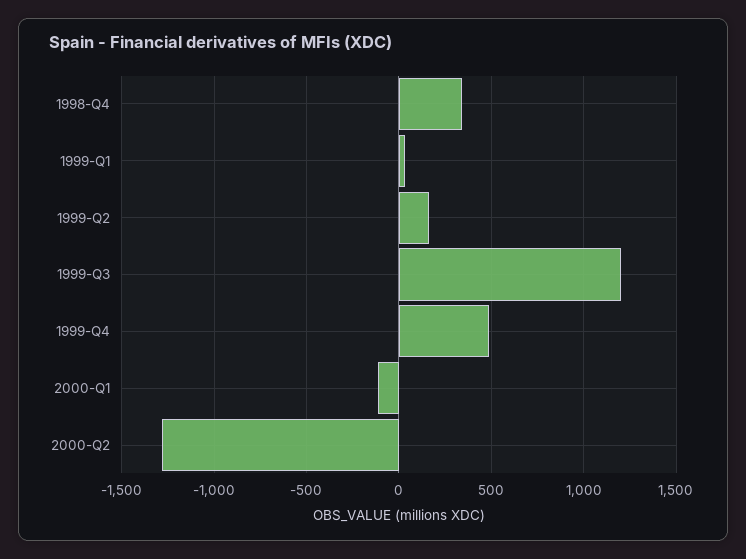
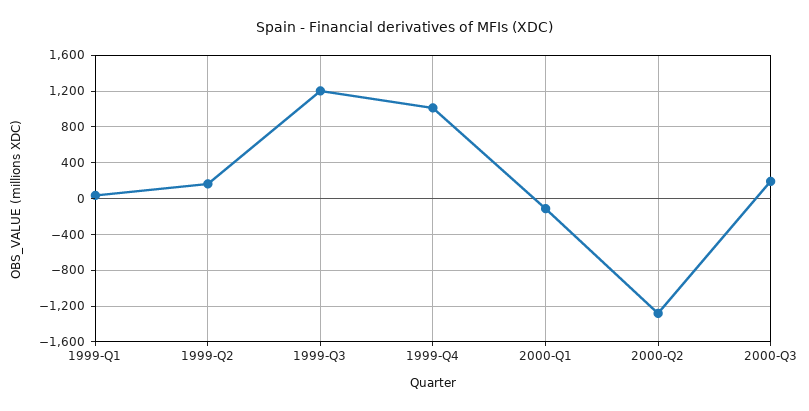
1998-Q4: 350 -> none
1999-Q4: 500 -> 1000
2000-Q3: none -> 200

